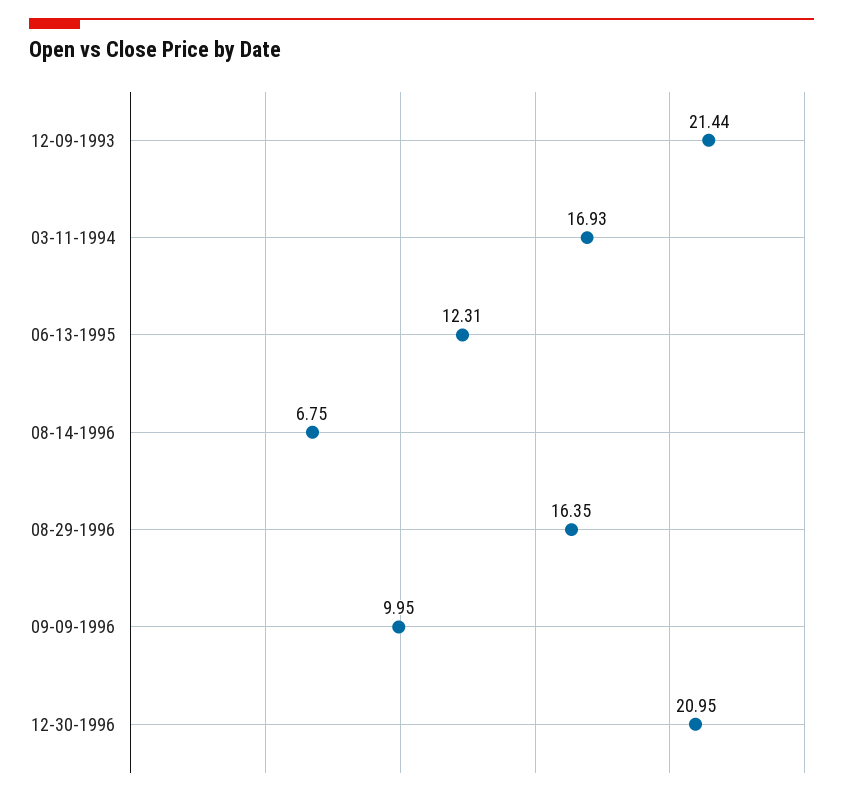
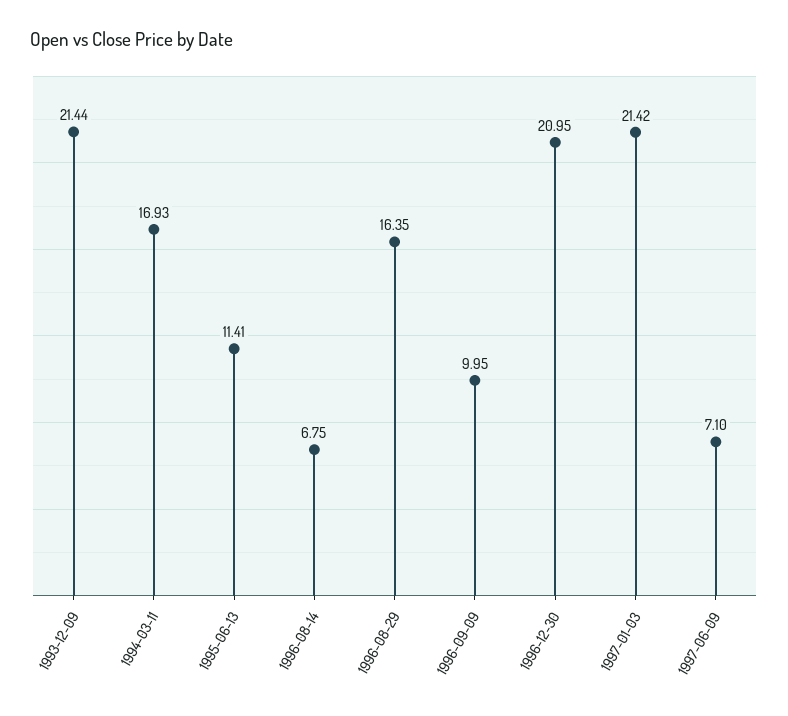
06-13-1995: 12.31 -> 11.41
1997-01-03: none -> 21.42
1997-06-09: none -> 7.1

